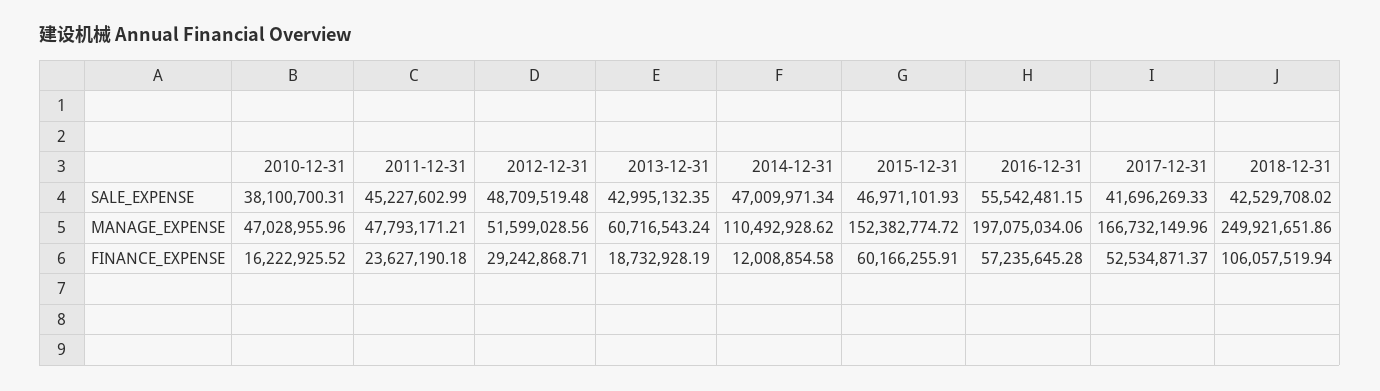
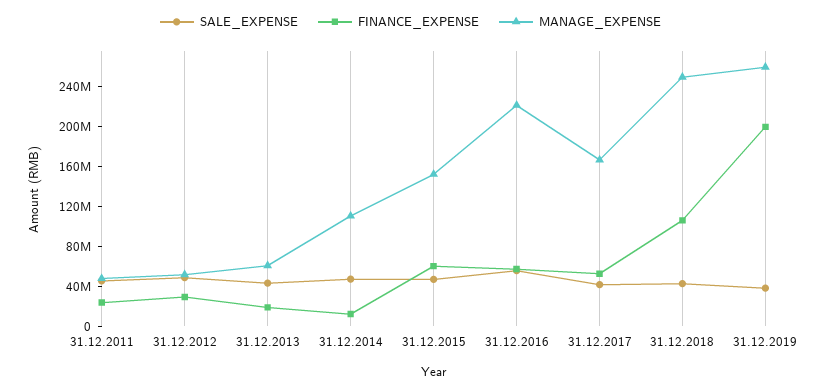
SALE_EXPENSE, 2010-12-31: 38100700.31 -> none
MANAGE_EXPENSE, 2010-12-31: 47028955.96 -> none
MANAGE_EXPENSE, 2016-12-31: 197075034.06 -> 220000000
FINANCE_EXPENSE, 2010-12-31: 16222925.52 -> none
SALE_EXPENSE, 31.12.2019: none -> 40000000
FINANCE_EXPENSE, 31.12.2019: none -> 200000000
MANAGE_EXPENSE, 31.12.2019: none -> 260000000

